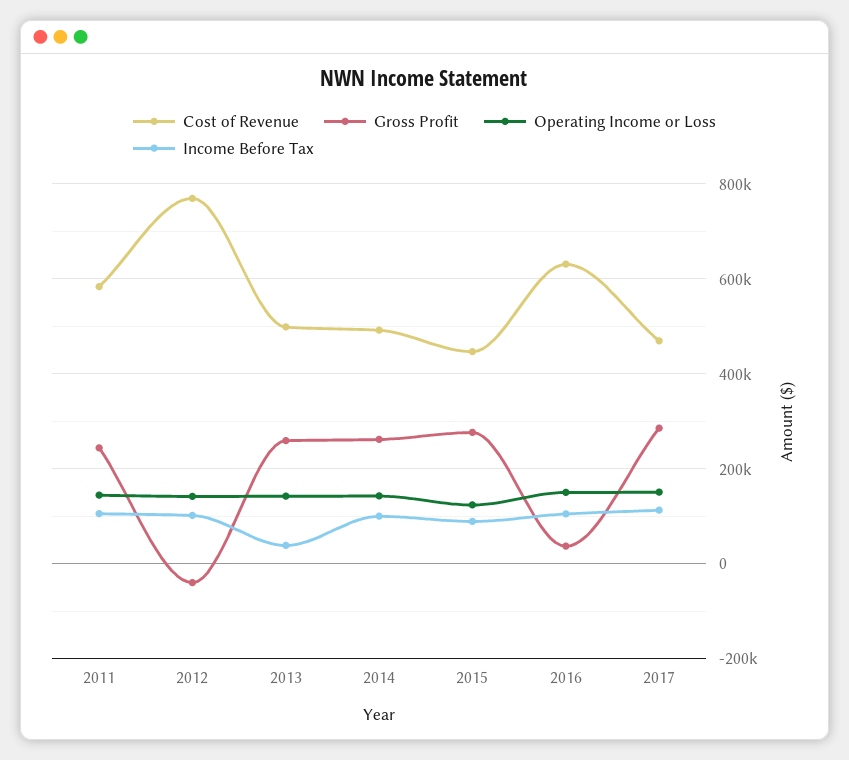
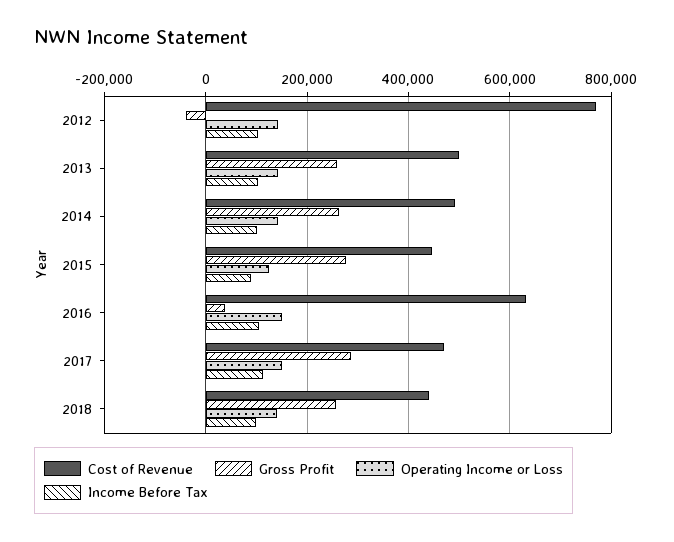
Cost of Revenue, 2011: 580000 -> none
Gross Profit, 2011: 240000 -> none
Operating Income or Loss, 2011: 140000 -> none
Income Before Tax, 2011: 100000 -> none
Income Before Tax, 2013: 40000 -> 100000
Cost of Revenue, 2018: none -> 440000
Gross Profit, 2018: none -> 260000
Operating Income or Loss, 2018: none -> 140000
Income Before Tax, 2018: none -> 100000

